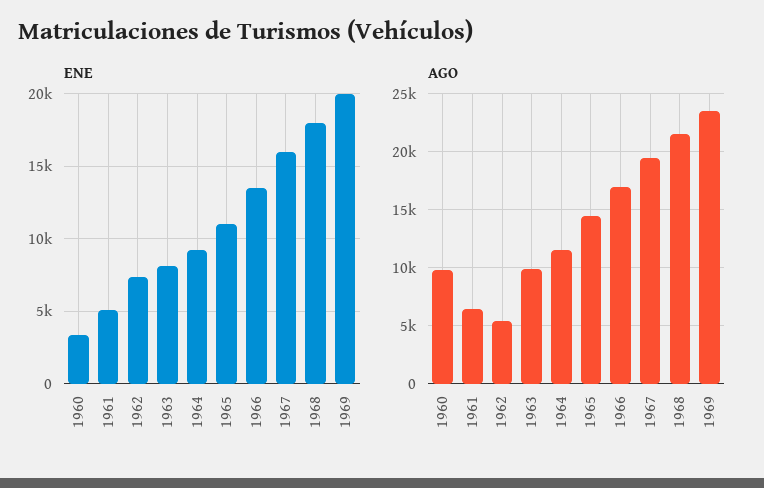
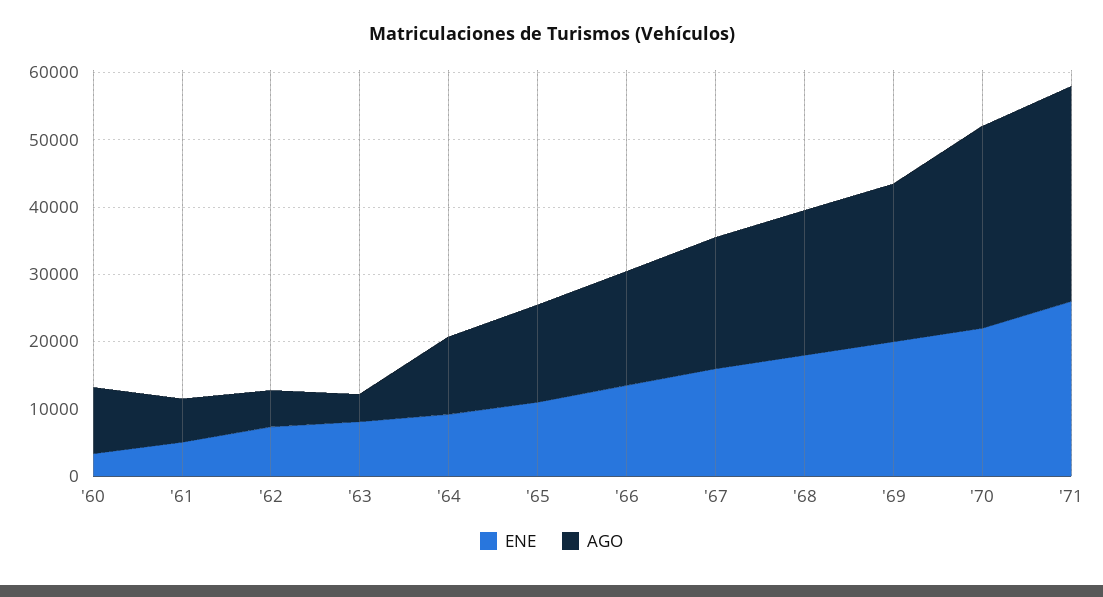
AGO, 1963: 10000 -> 4000
ENE, '70: none -> 22000
AGO, '70: none -> 30000
ENE, '71: none -> 26000
AGO, '71: none -> 32000

